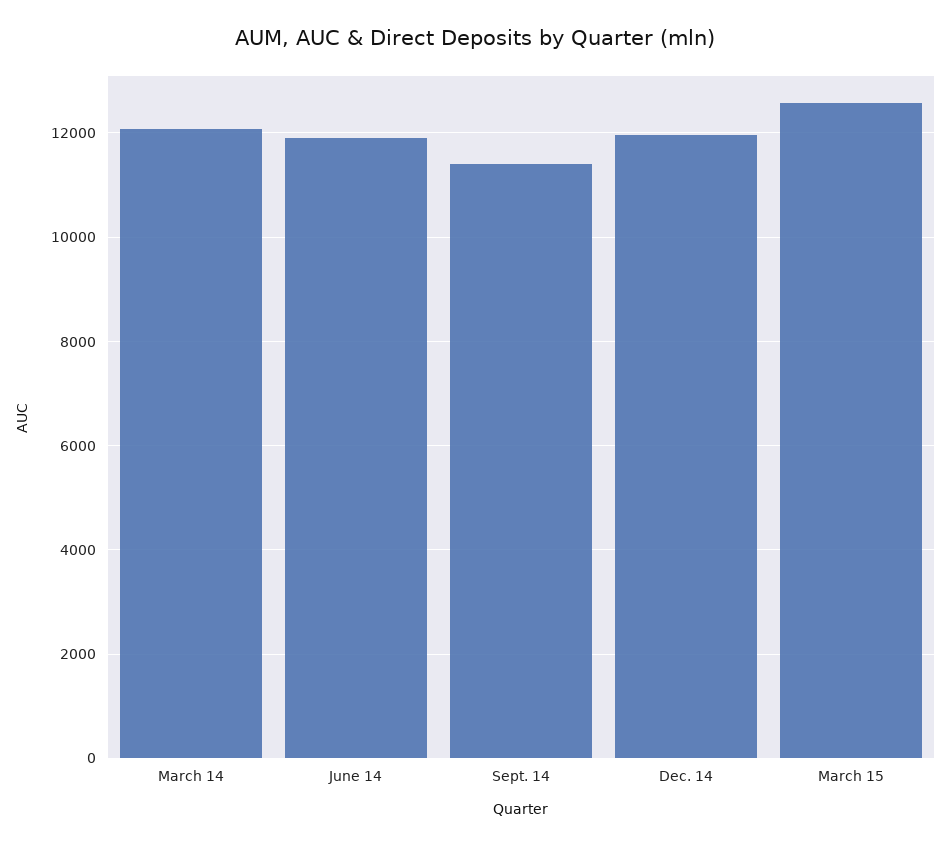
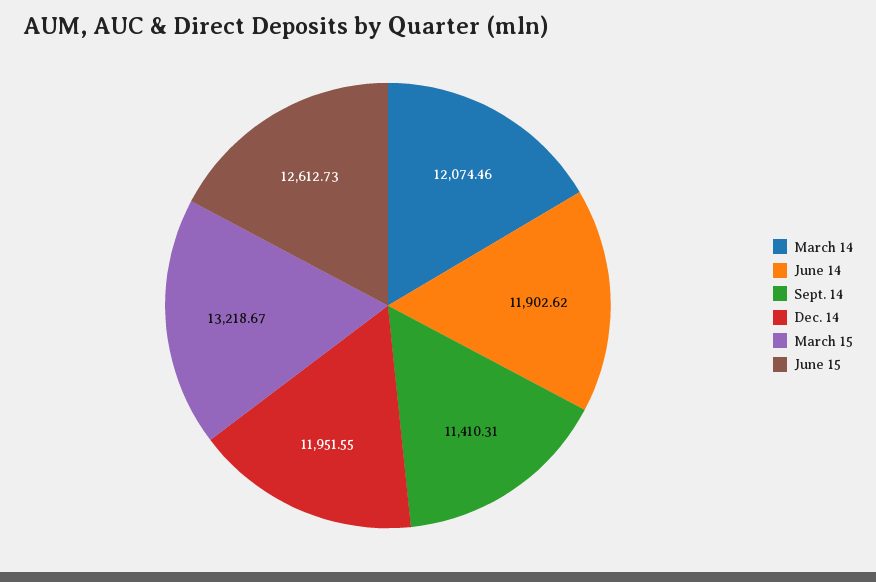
March 15: 12600 -> 13218.67
June 15: none -> 12612.73

